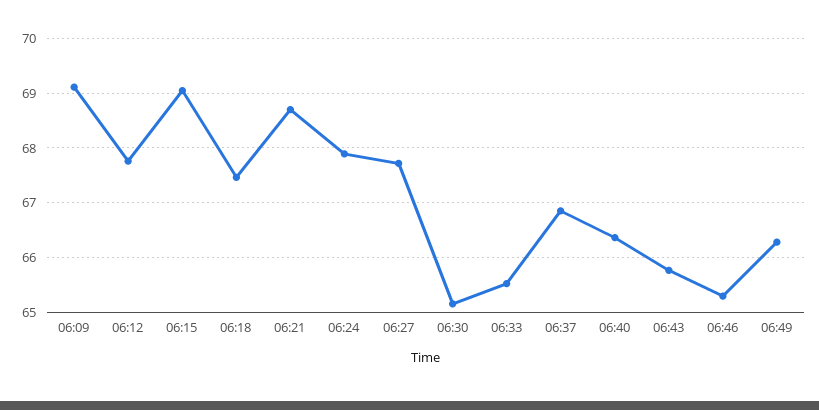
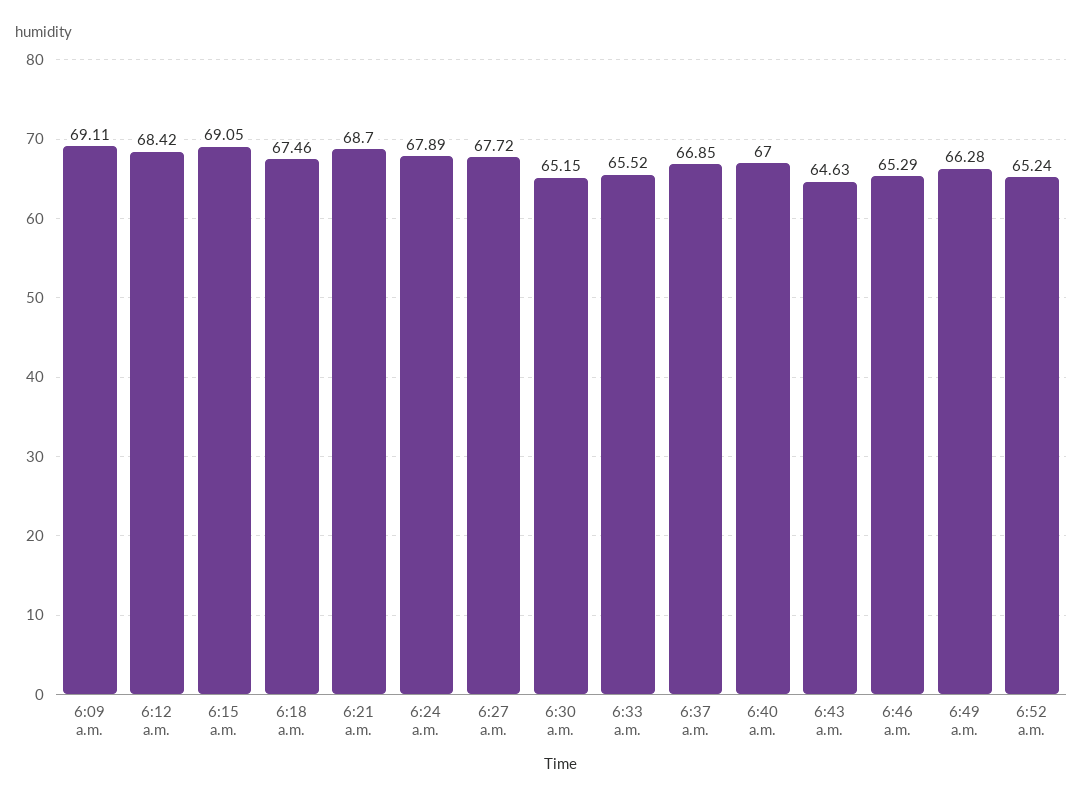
06:12: 67.8 -> 68.42
06:40: 66.4 -> 67
06:43: 65.8 -> 64.63
6:52 a.m.: none -> 65.24

